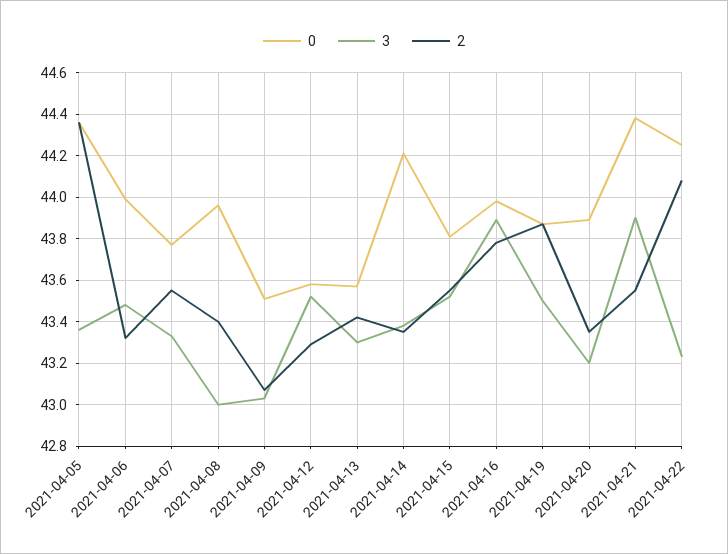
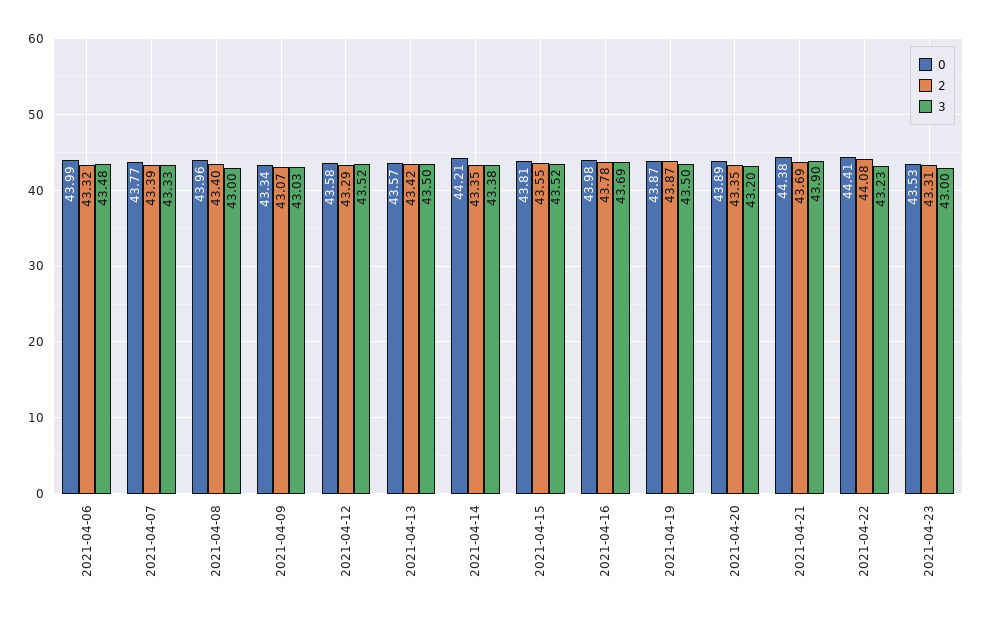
0, 2021-04-05: 44.35 -> none
3, 2021-04-05: 43.35 -> none
2, 2021-04-05: 44.35 -> none
2, 2021-04-07: 43.55 -> 43.39
0, 2021-04-09: 43.5 -> 43.34
3, 2021-04-13: 43.3 -> 43.5
3, 2021-04-16: 43.9 -> 43.69
2, 2021-04-21: 43.55 -> 43.69
0, 2021-04-22: 44.25 -> 44.41
0, 2021-04-23: none -> 43.53
2, 2021-04-23: none -> 43.31
3, 2021-04-23: none -> 43

